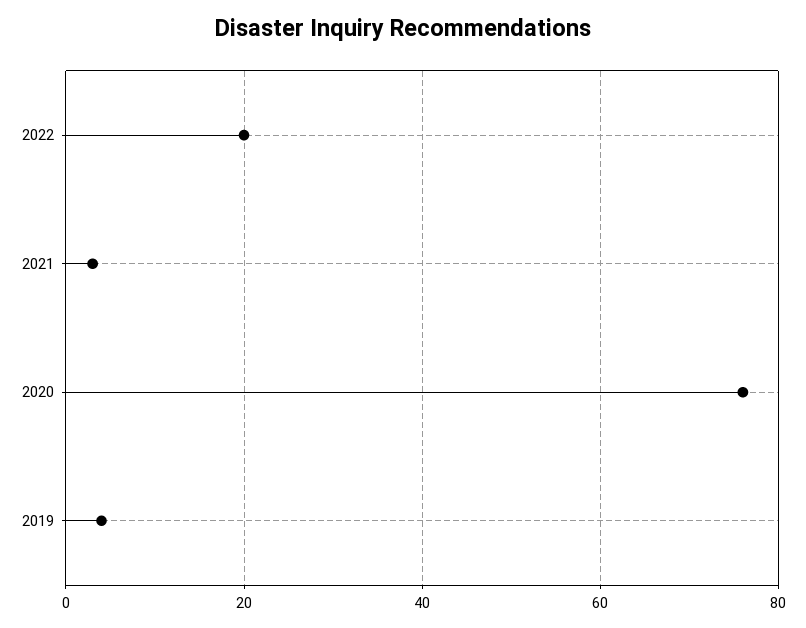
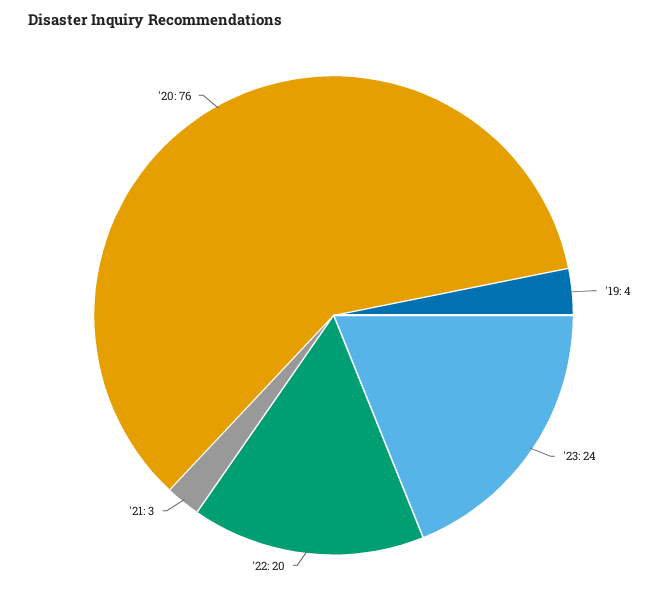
'23: none -> 24

